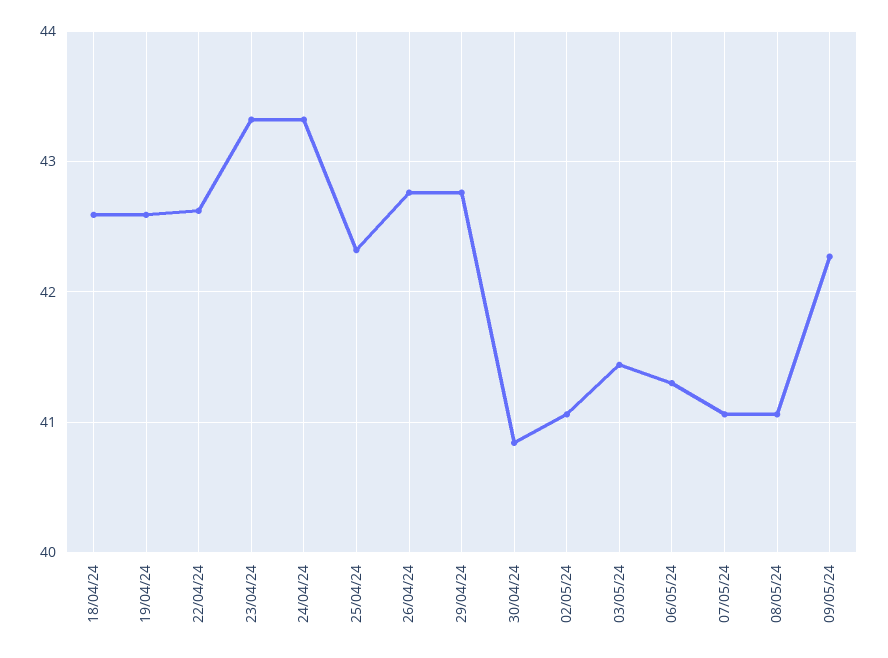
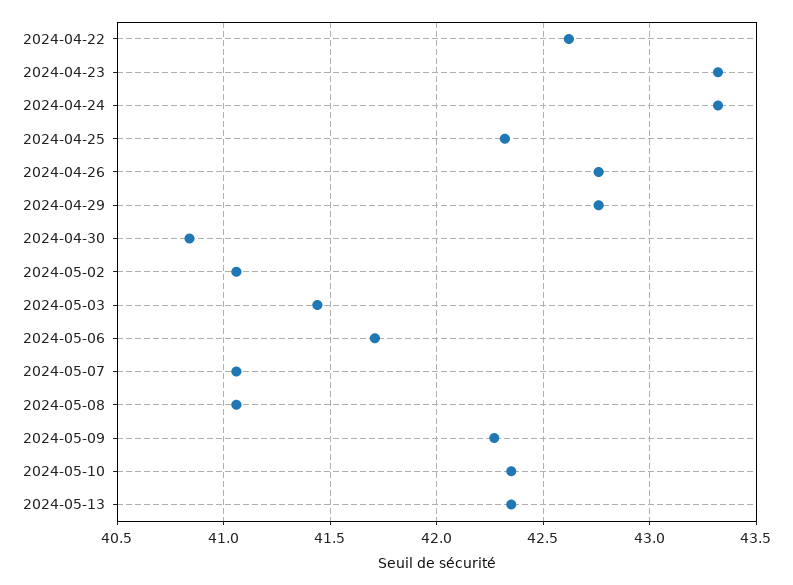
18/04/24: 42.6 -> none
19/04/24: 42.6 -> none
06/05/24: 41.3 -> 41.7
2024-05-10: none -> 42.35
2024-05-13: none -> 42.35

